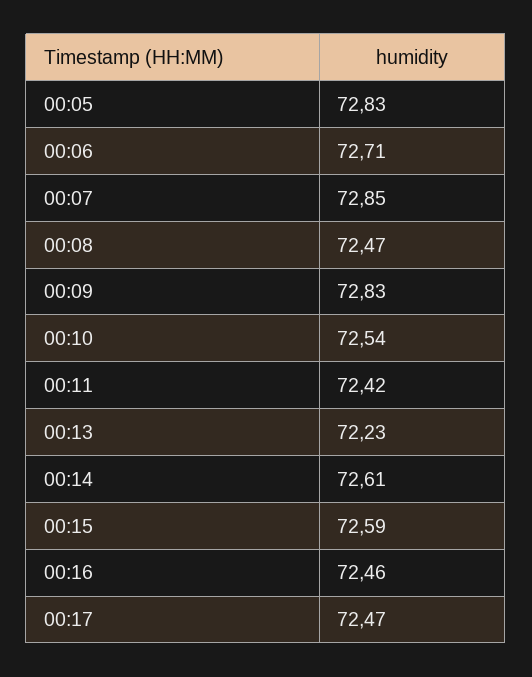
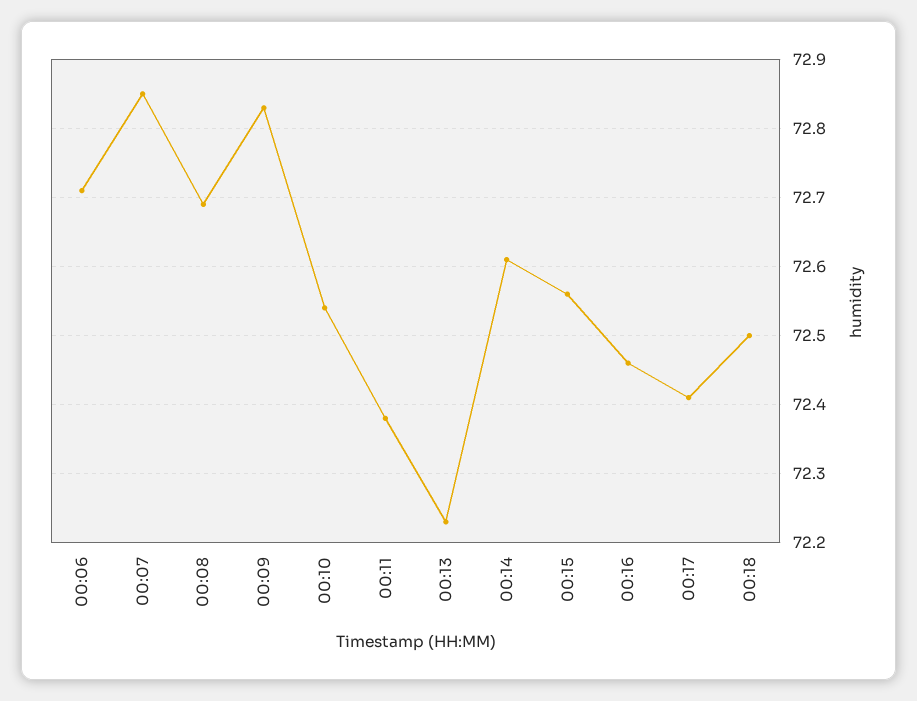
00:05: 72.83 -> none
00:08: 72.47 -> 72.69
00:11: 72.42 -> 72.38
00:15: 72.59 -> 72.56
00:17: 72.47 -> 72.41
00:18: none -> 72.5

